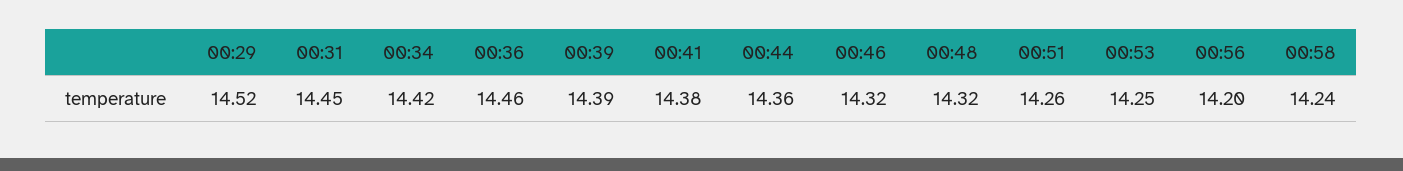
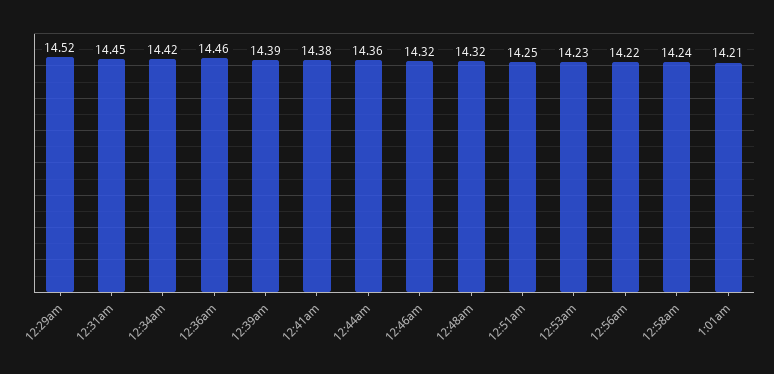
00:51: 14.26 -> 14.25
00:53: 14.25 -> 14.23
00:56: 14.2 -> 14.22
1:01am: none -> 14.21

